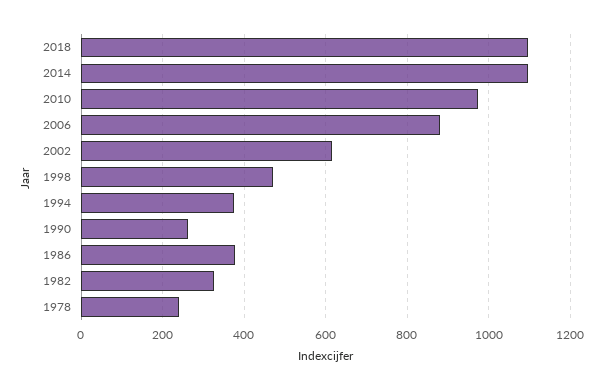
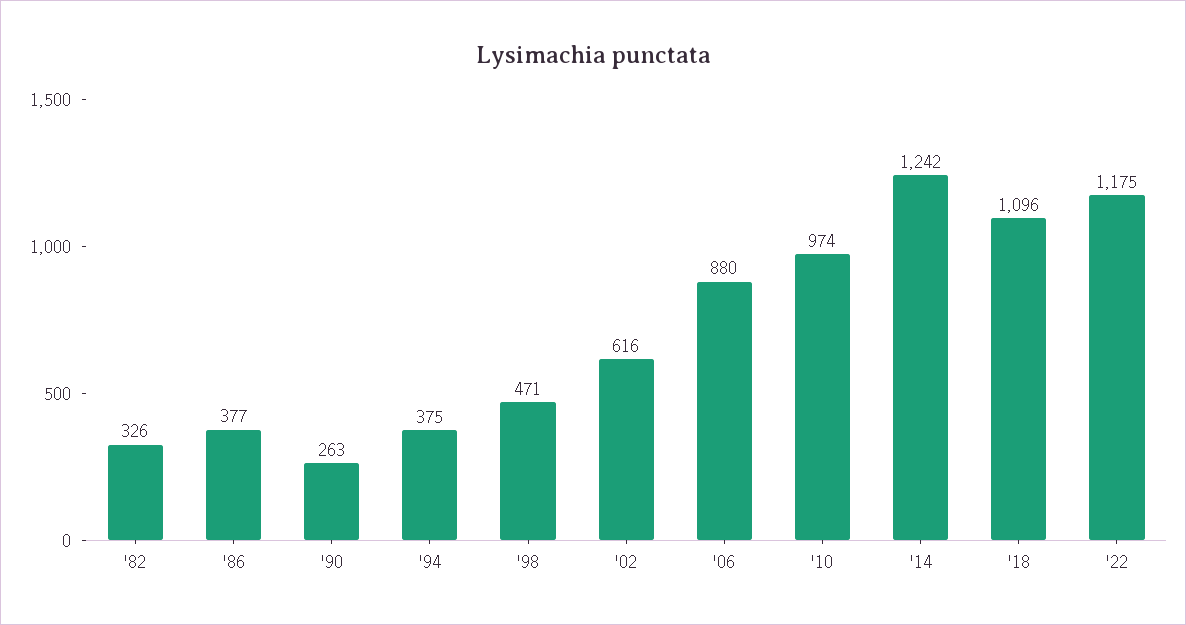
2014: 1100 -> 1242
1978: 240 -> none
'22: none -> 1175

